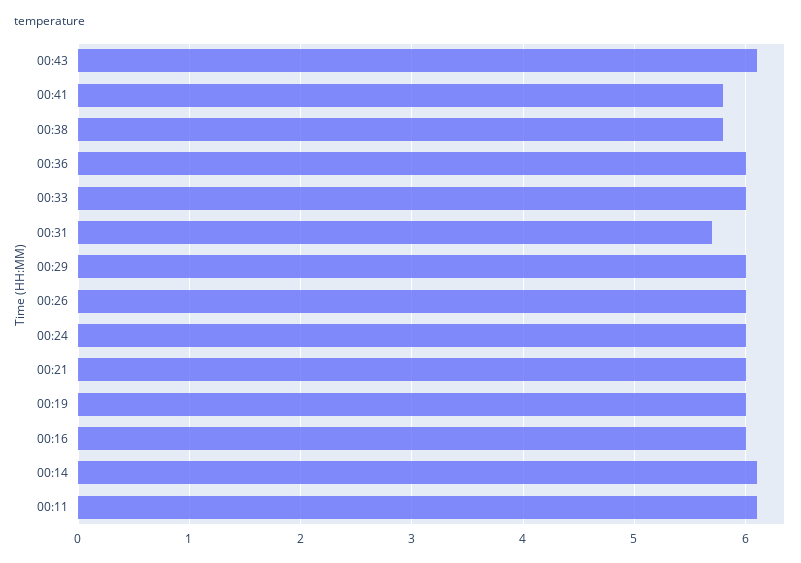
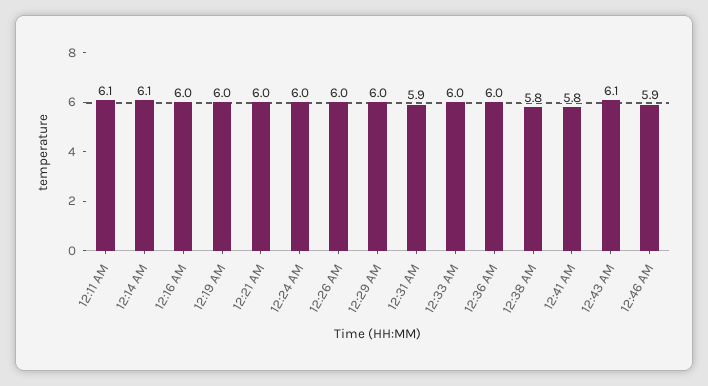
00:31: 5.7 -> 5.9
12:46 AM: none -> 5.9

